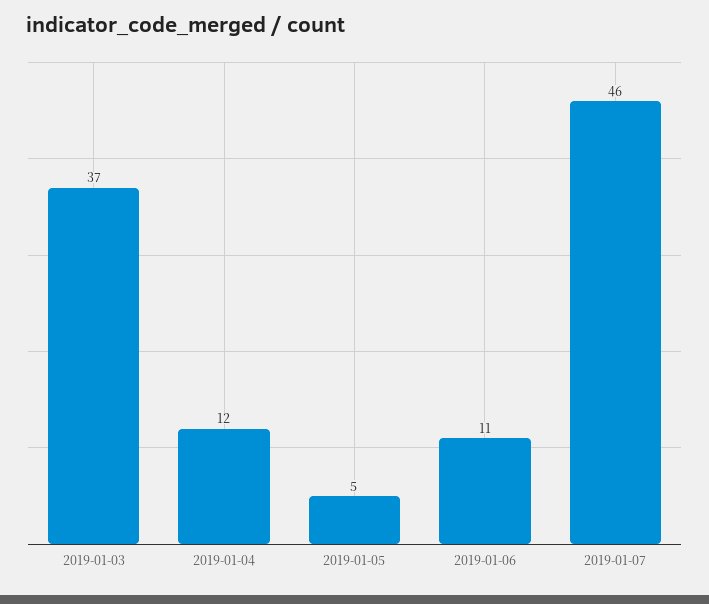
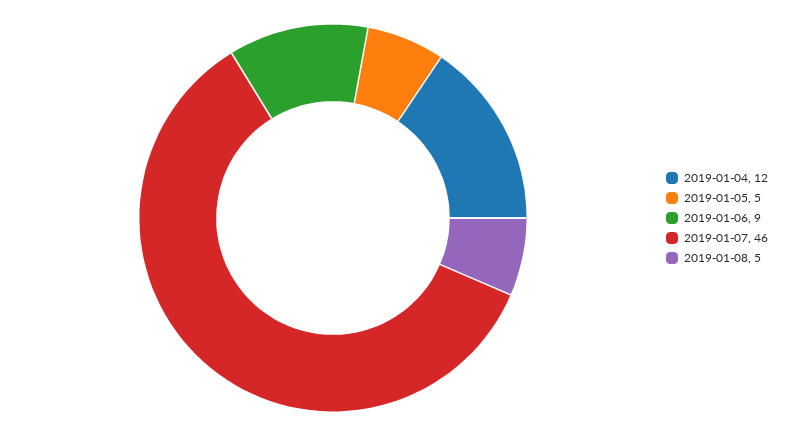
2019-01-03: 37 -> none
2019-01-06: 11 -> 9
2019-01-08: none -> 5

